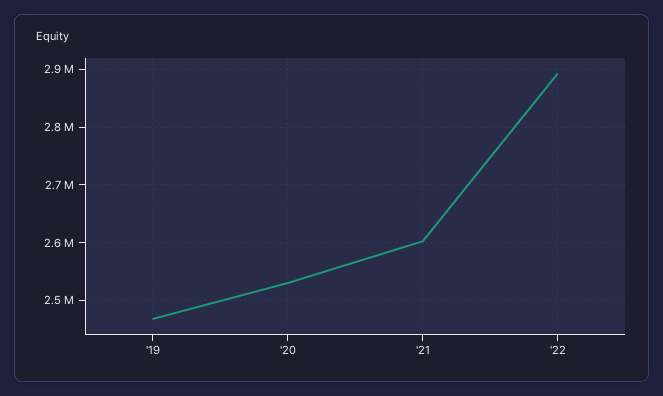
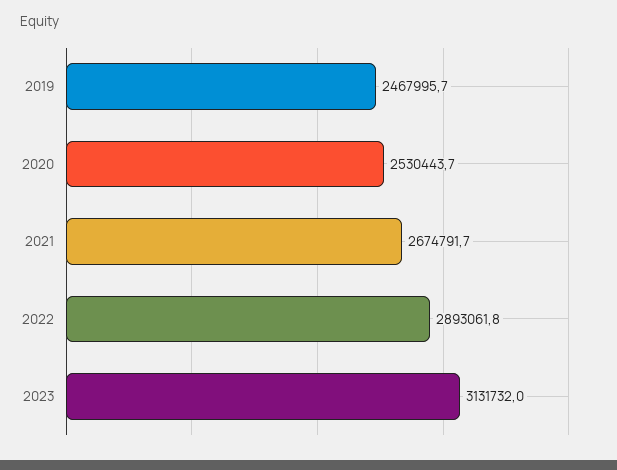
'21: 2600000 -> 2674791.7
2023: none -> 3131732

